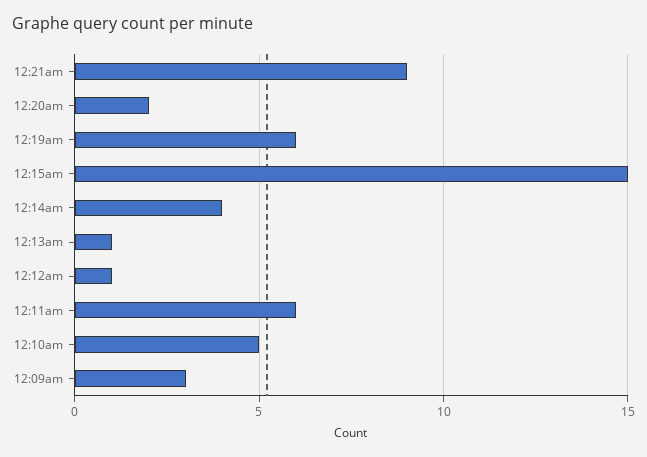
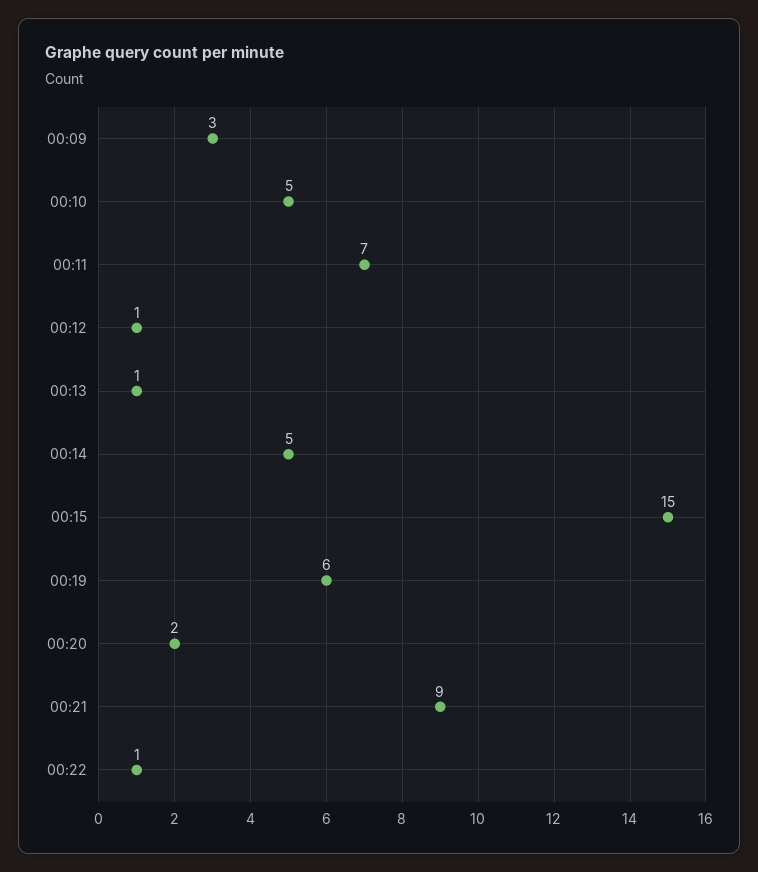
12:14am: 4 -> 5
12:11am: 6 -> 7
00:22: none -> 1

